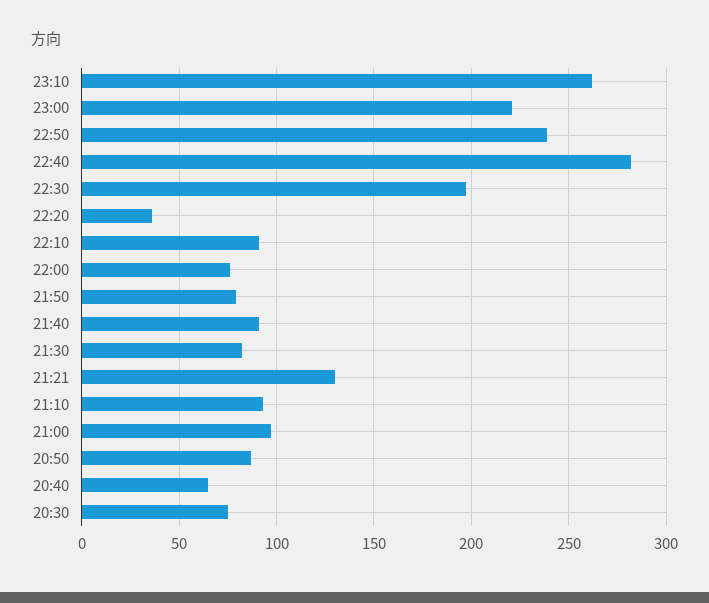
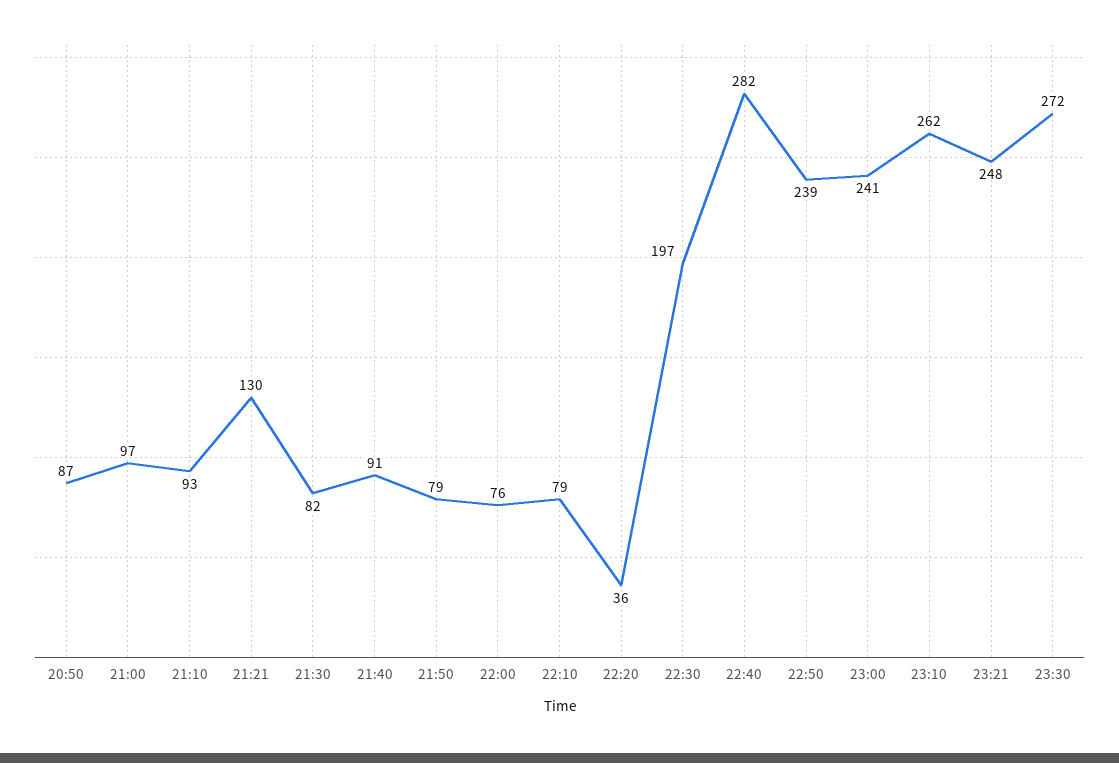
23:00: 220 -> 241
22:10: 90 -> 79
20:40: 65 -> none
20:30: 75 -> none
23:21: none -> 248
23:30: none -> 272

